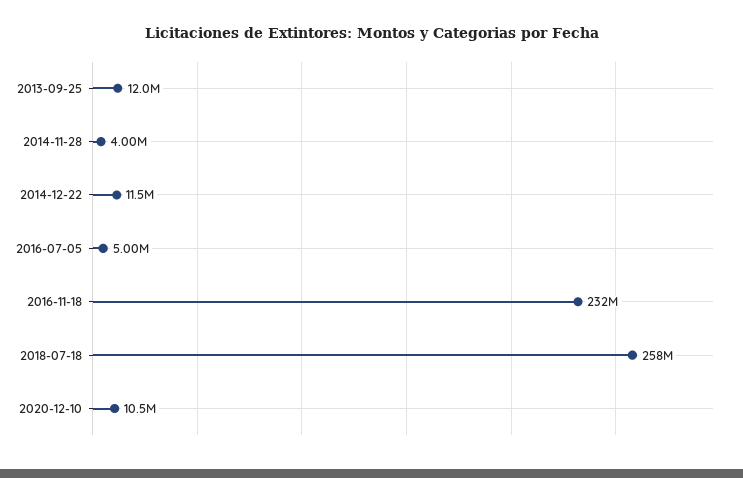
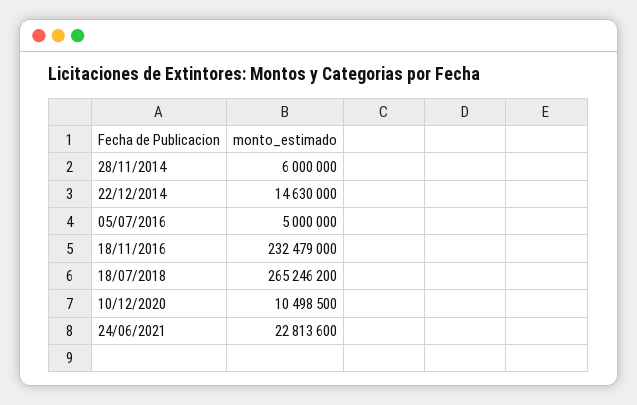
2013-09-25: 12000000 -> none
2014-11-28: 4000000 -> 6000000
2014-12-22: 11500000 -> 14630000
2018-07-18: 258000000 -> 265246200
24/06/2021: none -> 22813600

